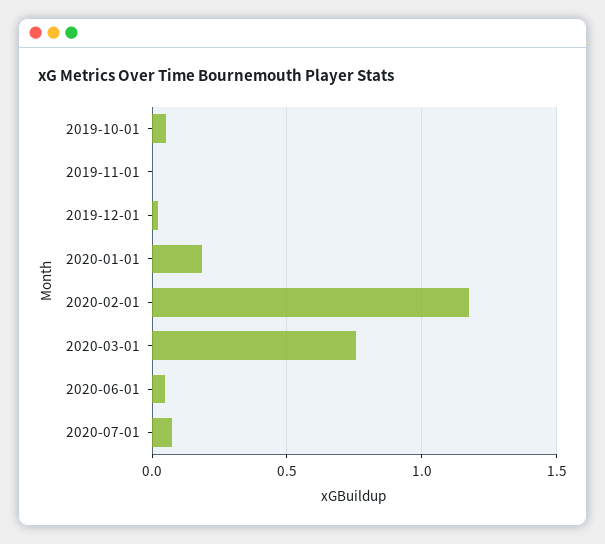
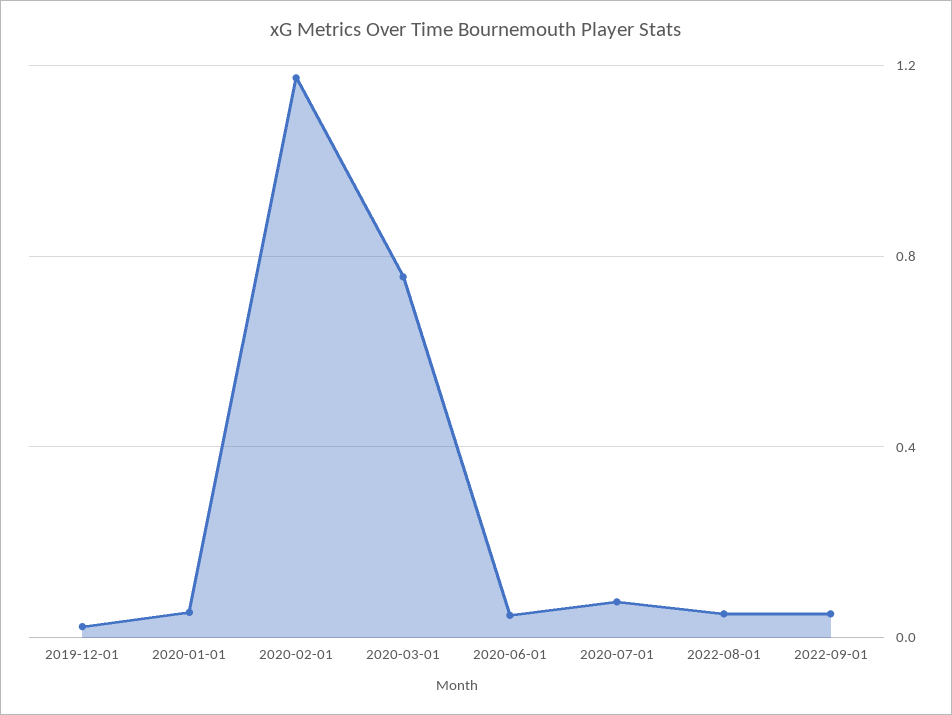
2019-10-01: 0.05 -> none
2019-11-01: 0 -> none
2020-01-01: 0.2 -> 0.05
2022-08-01: none -> 0.05
2022-09-01: none -> 0.05

